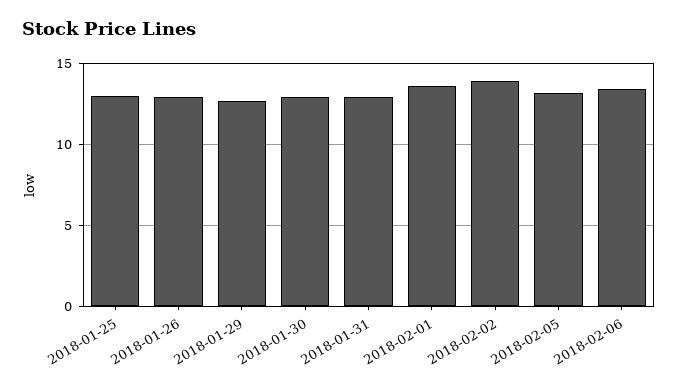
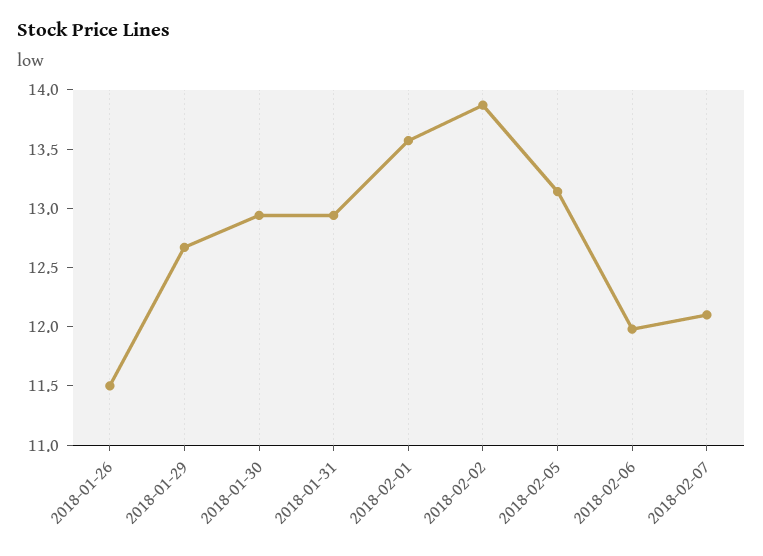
2018-01-25: 13 -> none
2018-01-26: 13 -> 11.5
2018-02-06: 13.5 -> 12
2018-02-07: none -> 12.1

